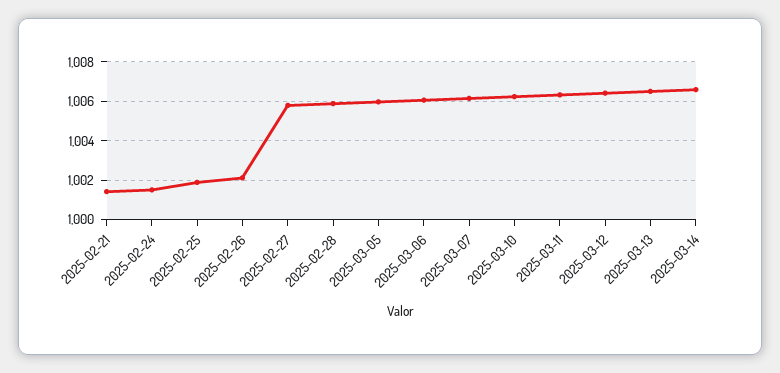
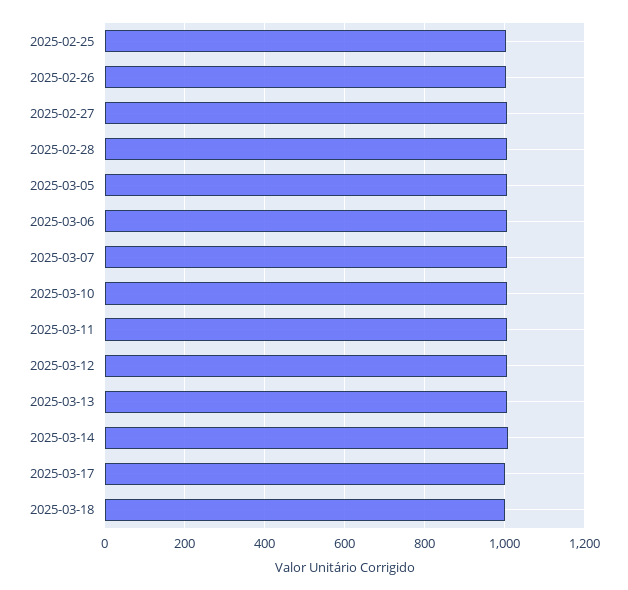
2025-02-21: 1001.5 -> none
2025-02-24: 1001.5 -> none
2025-03-17: none -> 1000
2025-03-18: none -> 1000

